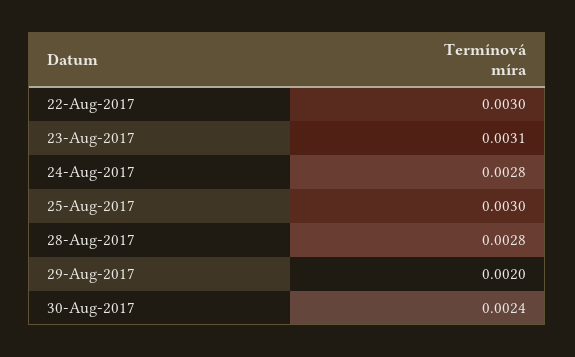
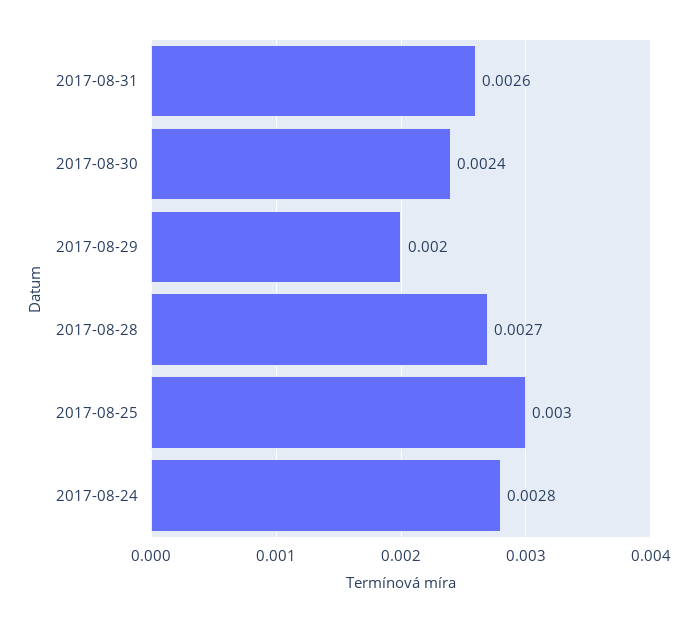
22-Aug-2017: 0.003 -> none
23-Aug-2017: 0.0031 -> none
28-Aug-2017: 0.0028 -> 0.0027
2017-08-31: none -> 0.0026

